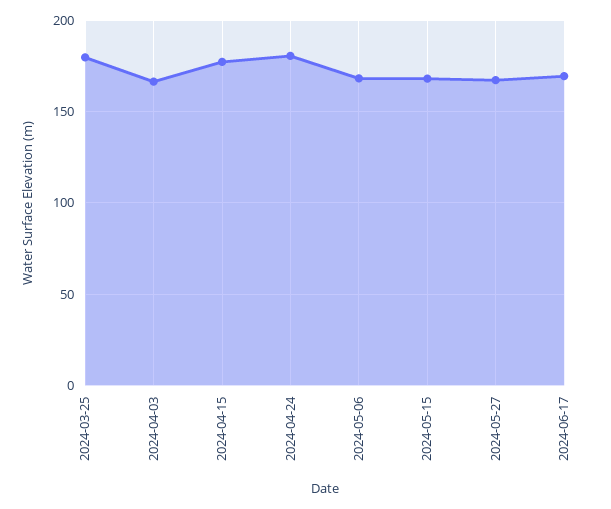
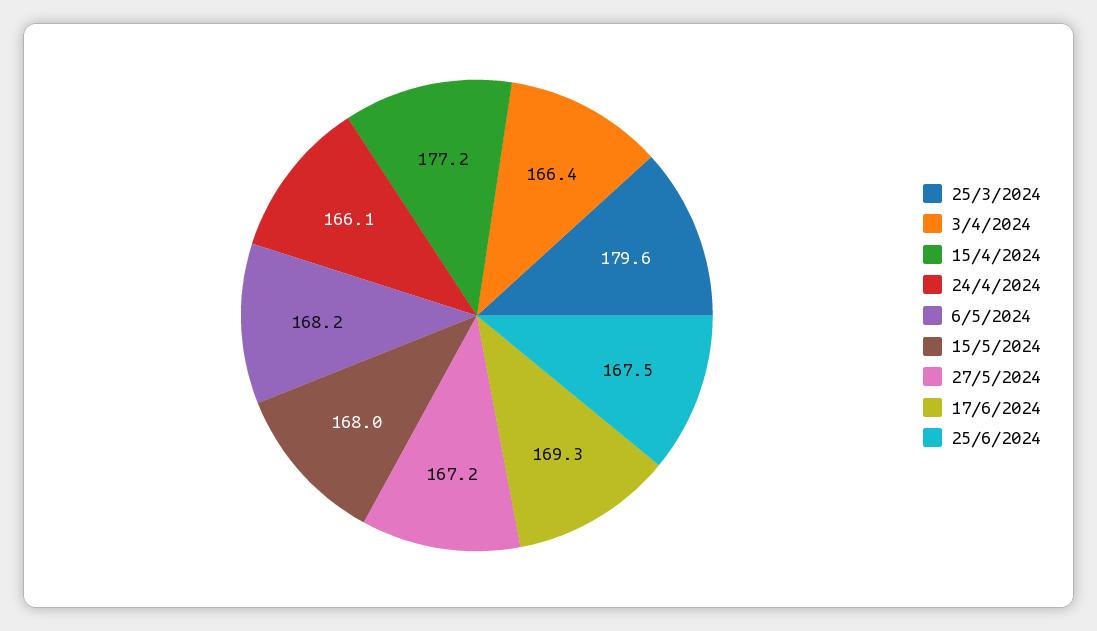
2024-04-24: 180 -> 166.1
25/6/2024: none -> 167.5

